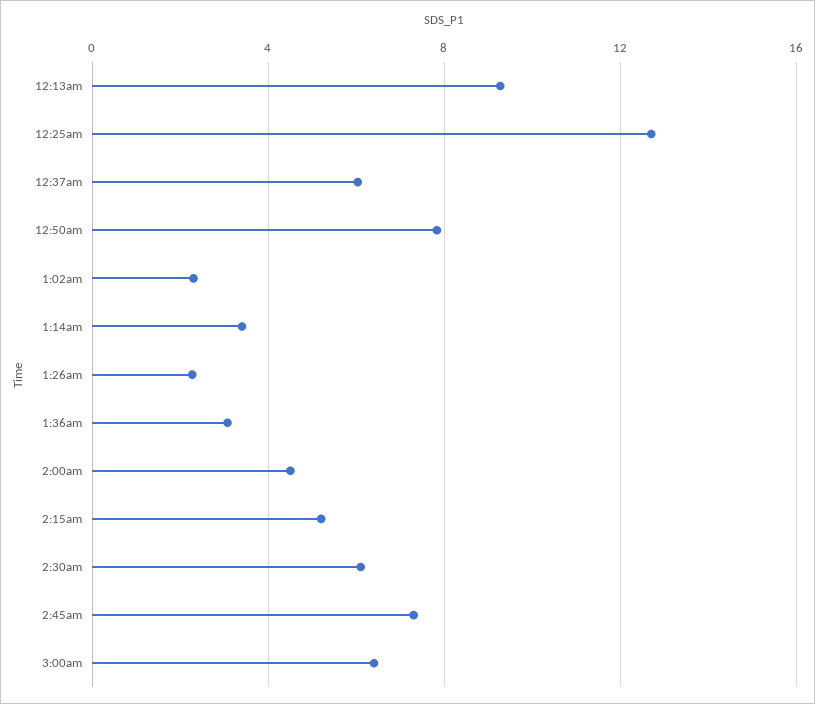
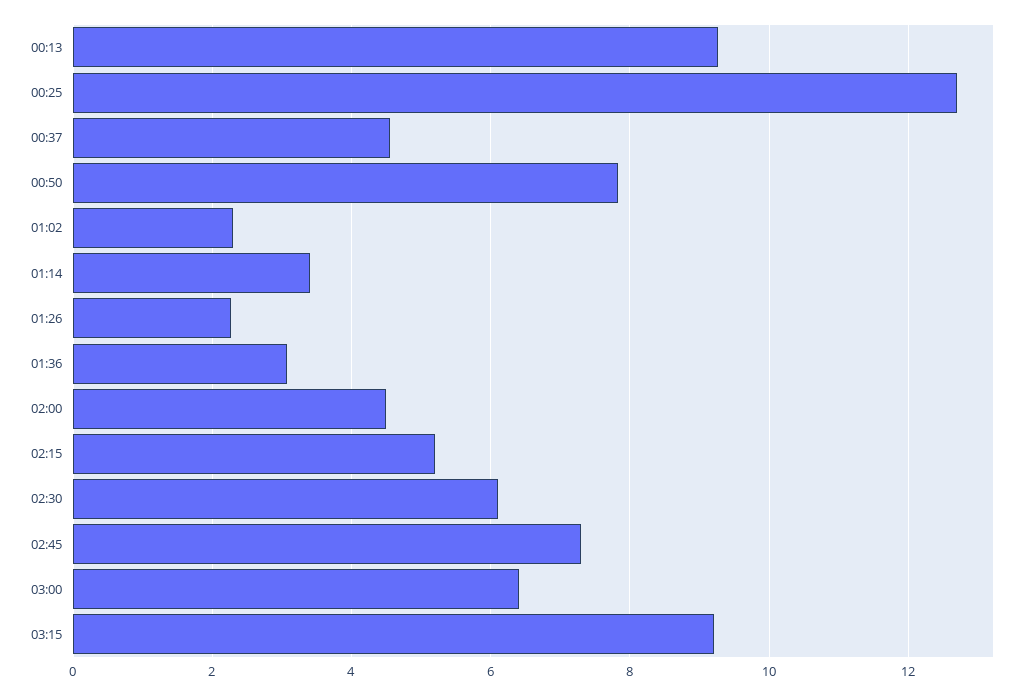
12:37am: 6 -> 4.6
03:15: none -> 9.2

